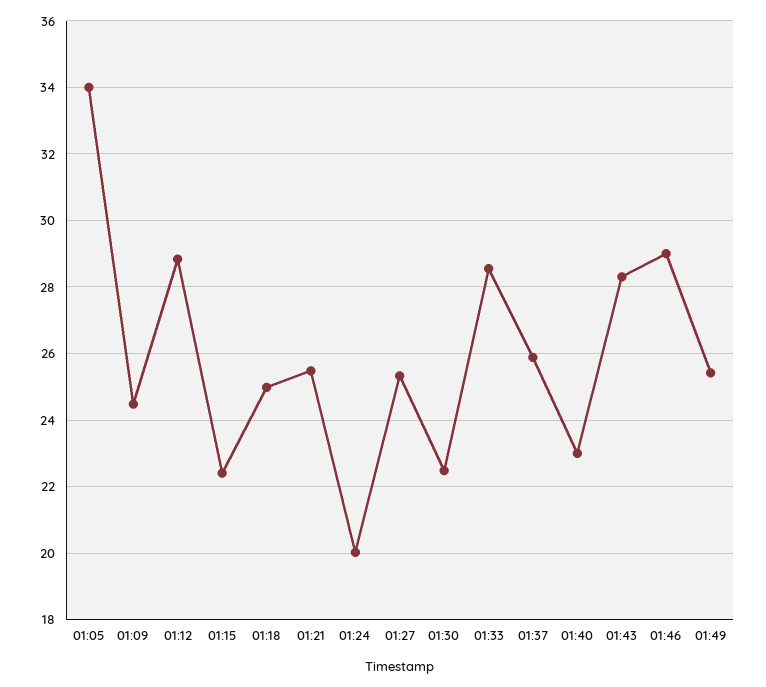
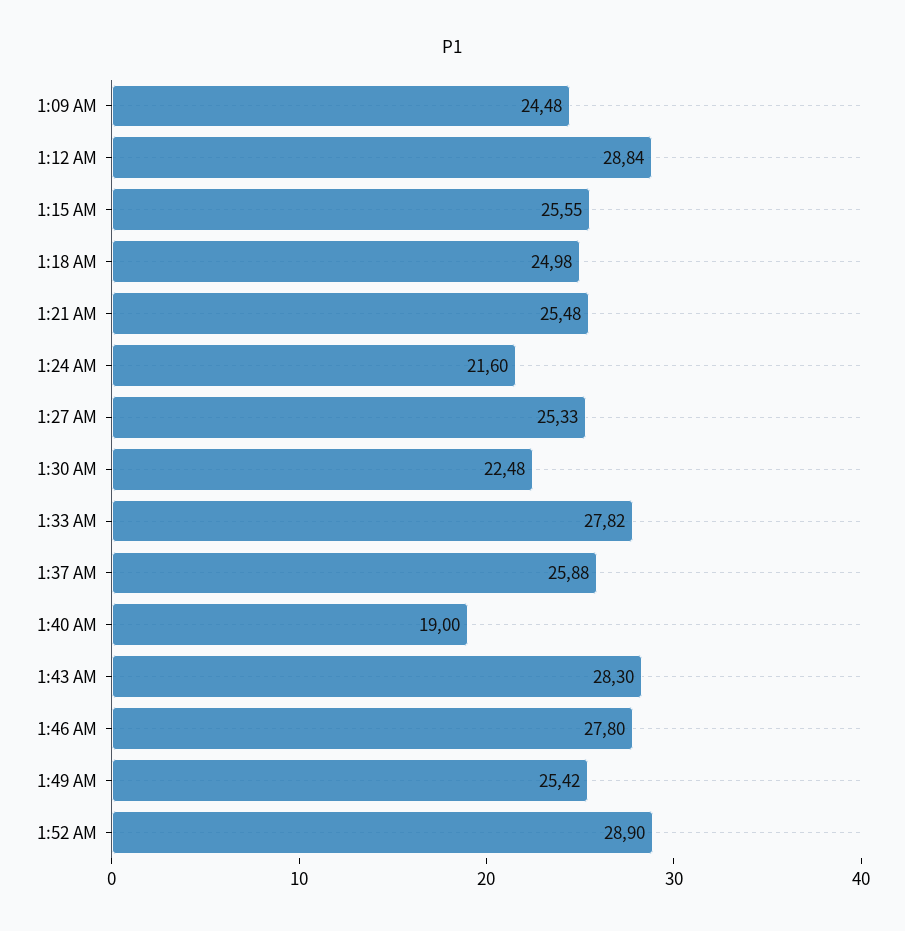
01:05: 34 -> none
01:15: 22.4 -> 25.55
01:24: 20 -> 21.6
01:33: 28.6 -> 27.82
01:40: 23 -> 19
01:46: 29 -> 27.8
1:52 AM: none -> 28.9

